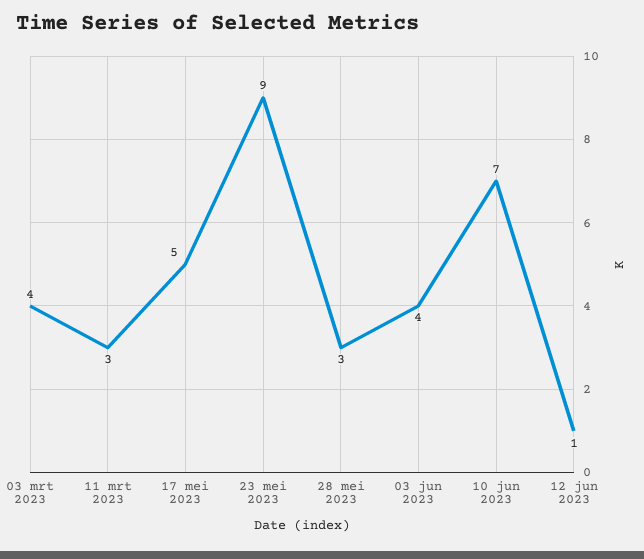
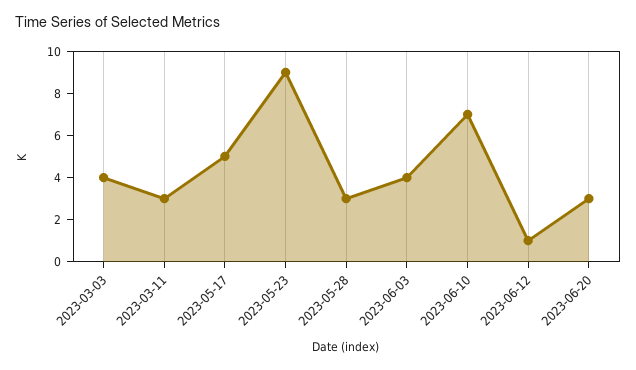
2023-06-20: none -> 3

